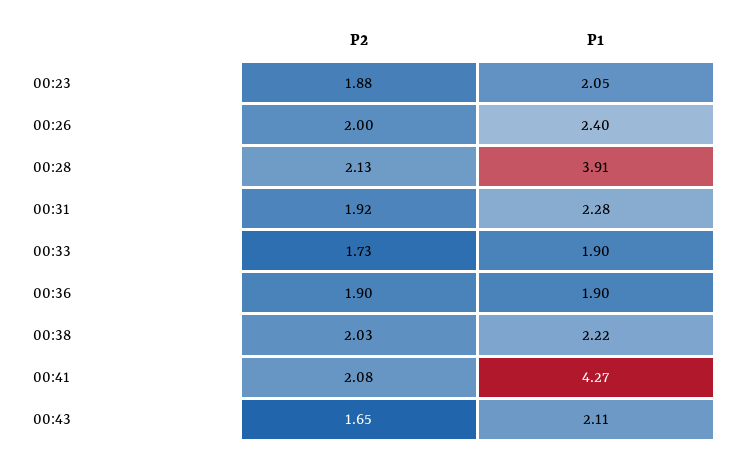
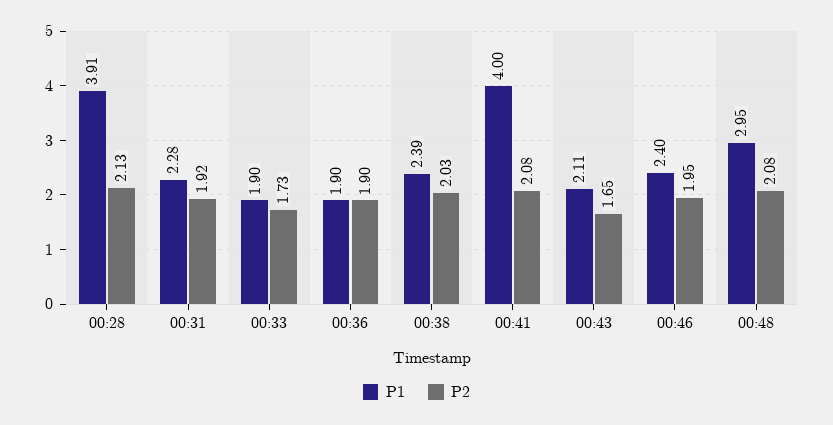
P2, 00:23: 1.88 -> none
P1, 00:23: 2.05 -> none
P2, 00:26: 2 -> none
P1, 00:26: 2.4 -> none
P1, 00:38: 2.22 -> 2.39
P1, 00:41: 4.27 -> 4
P1, 00:46: none -> 2.4
P2, 00:46: none -> 1.95
P1, 00:48: none -> 2.95
P2, 00:48: none -> 2.08

